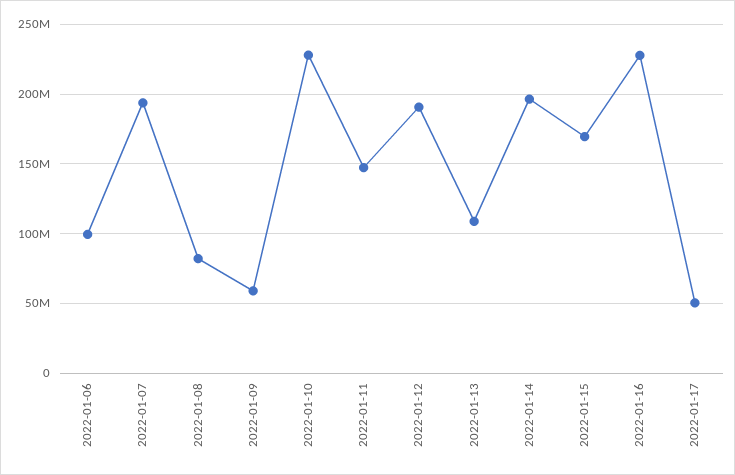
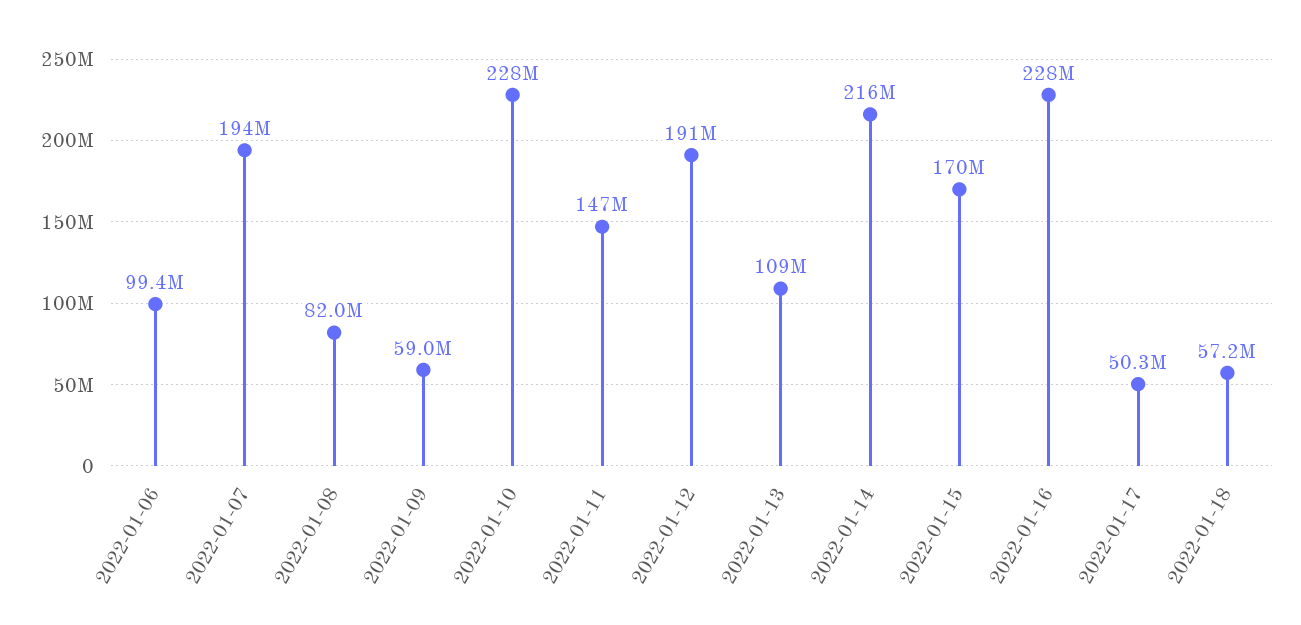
2022-01-14: 195000000 -> 216000000
2022-01-18: none -> 57200000

